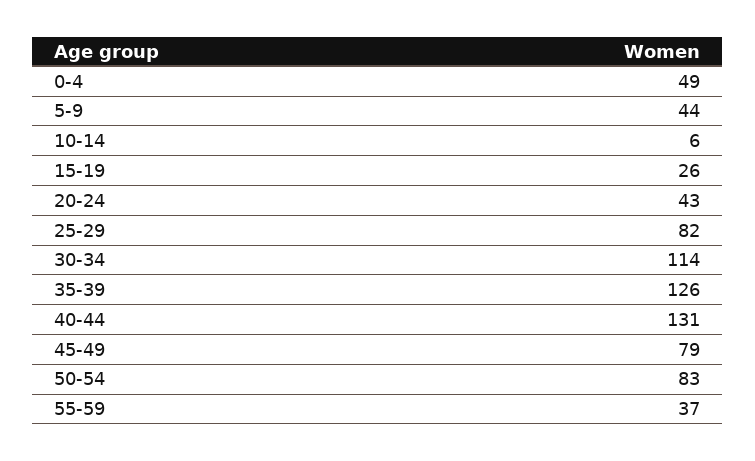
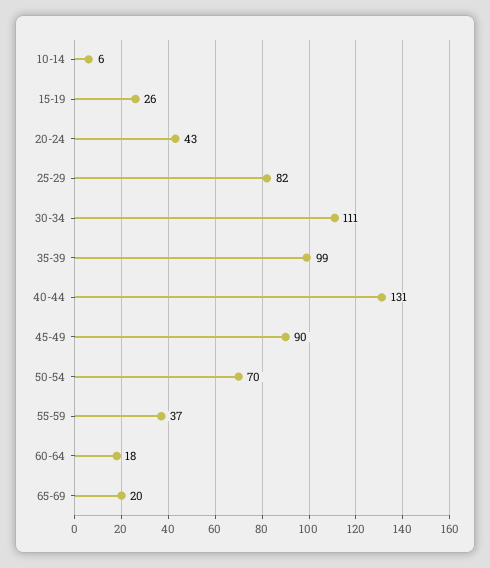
0-4: 49 -> none
5-9: 44 -> none
30-34: 114 -> 111
35-39: 126 -> 99
45-49: 79 -> 90
50-54: 83 -> 70
60-64: none -> 18
65-69: none -> 20

